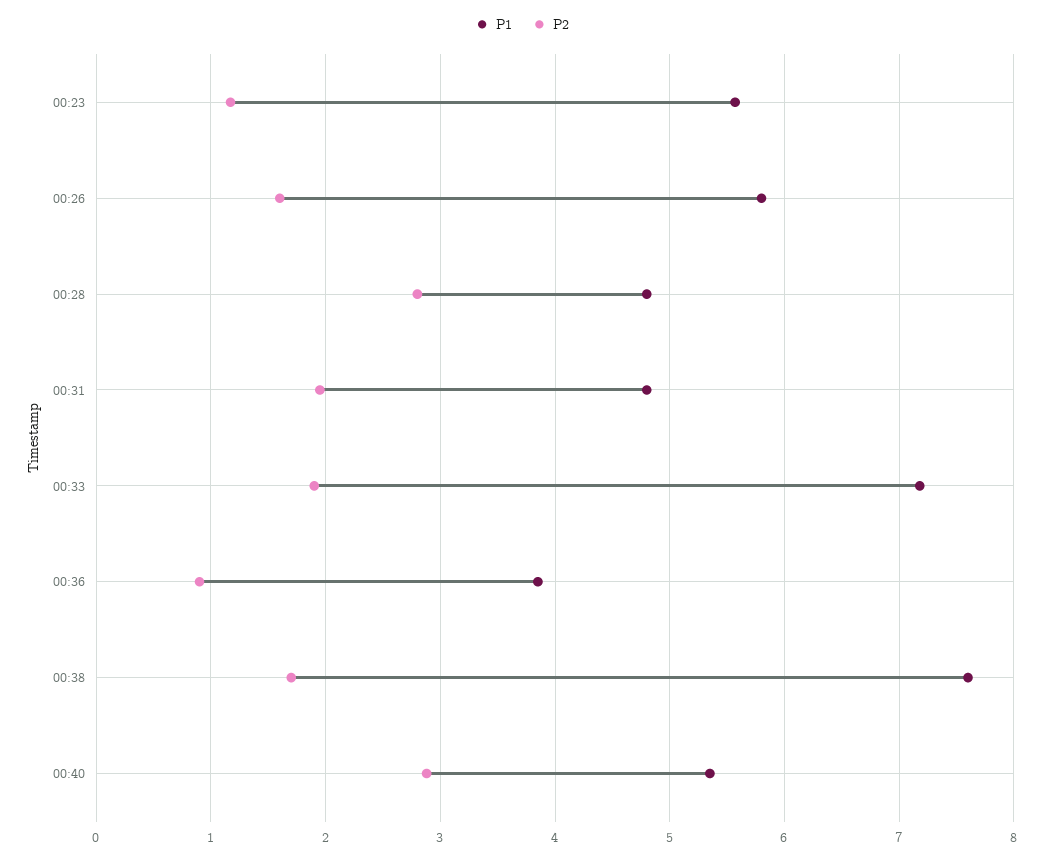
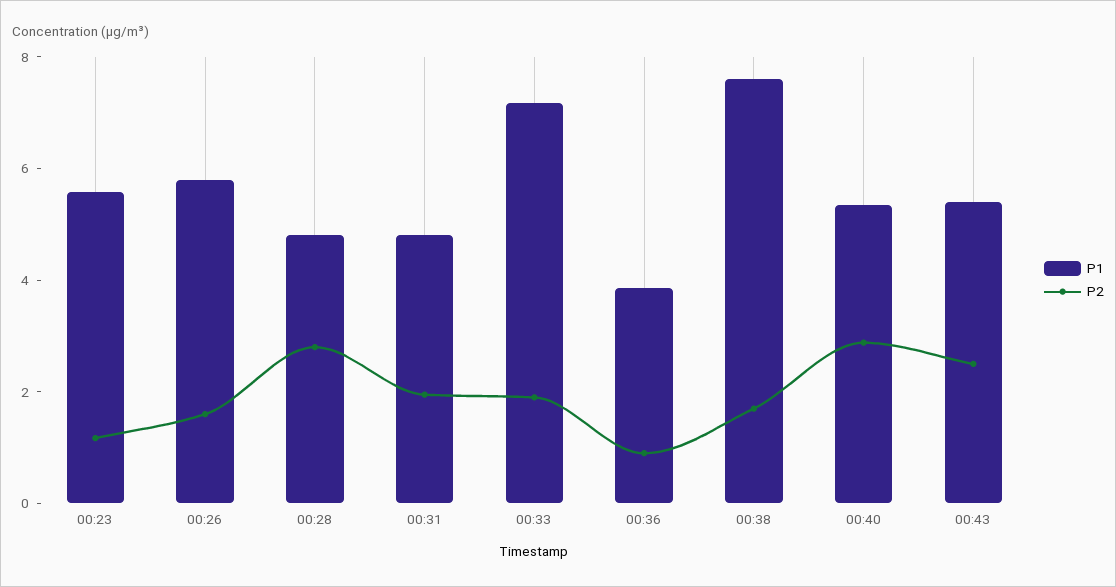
P1, 00:43: none -> 5.5
P2, 00:43: none -> 2.5

